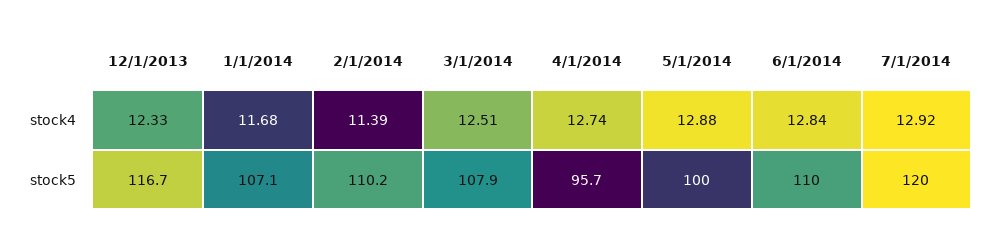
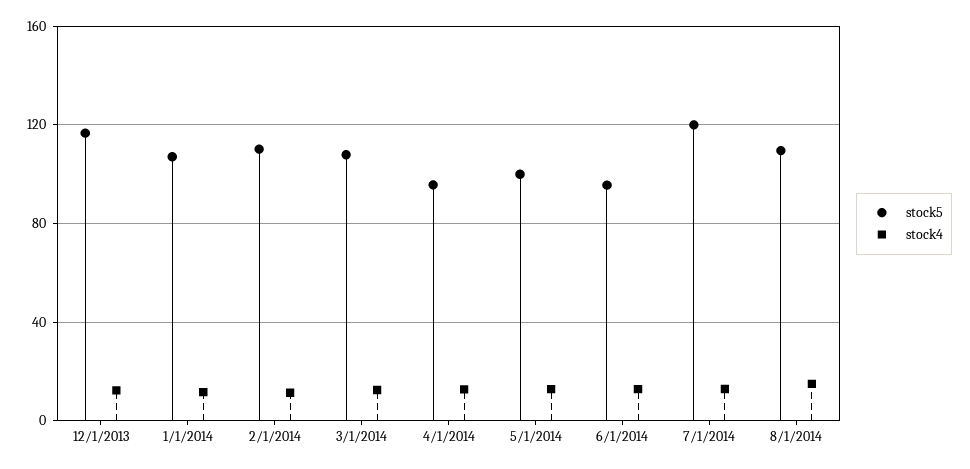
stock5, 6/1/2014: 110 -> 95
stock5, 8/1/2014: none -> 110
stock4, 8/1/2014: none -> 15

